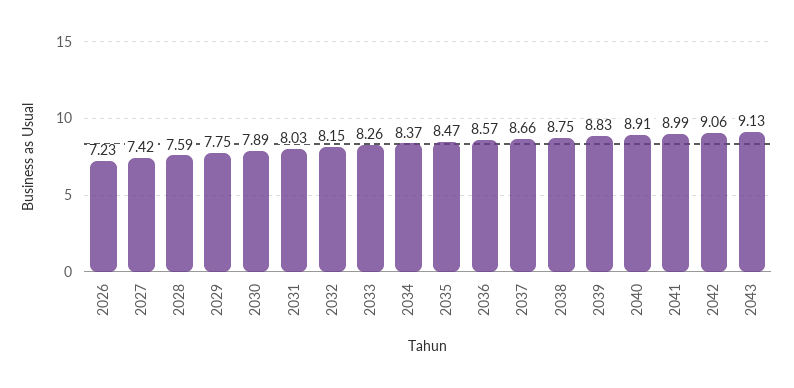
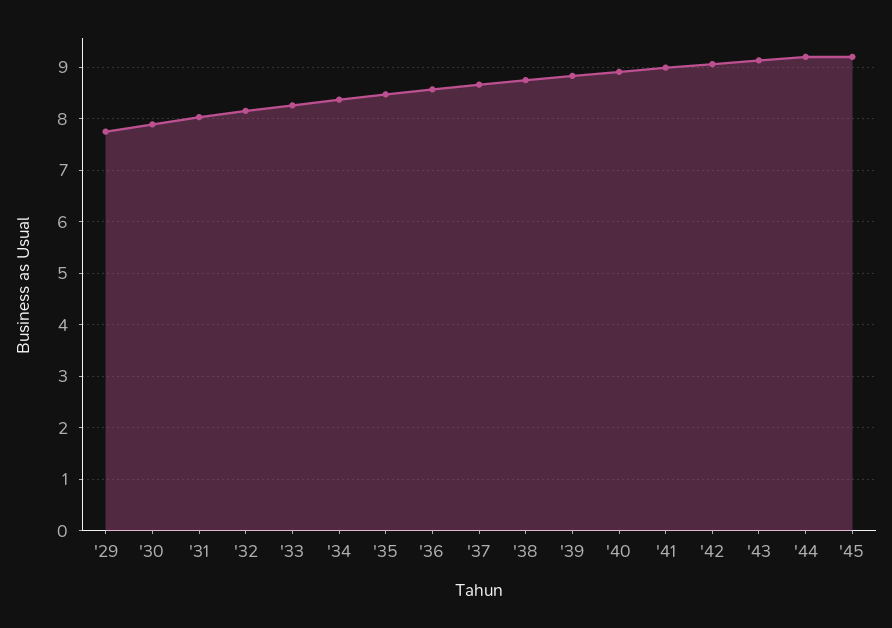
2026: 7.23 -> none
2027: 7.42 -> none
2028: 7.59 -> none
'44: none -> 9.2
'45: none -> 9.2

